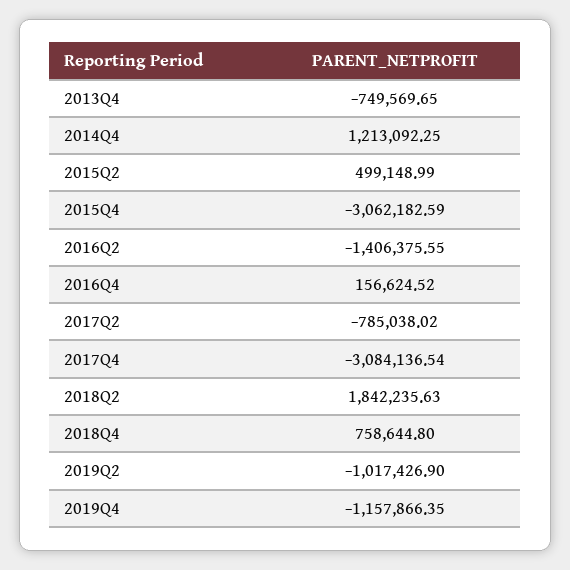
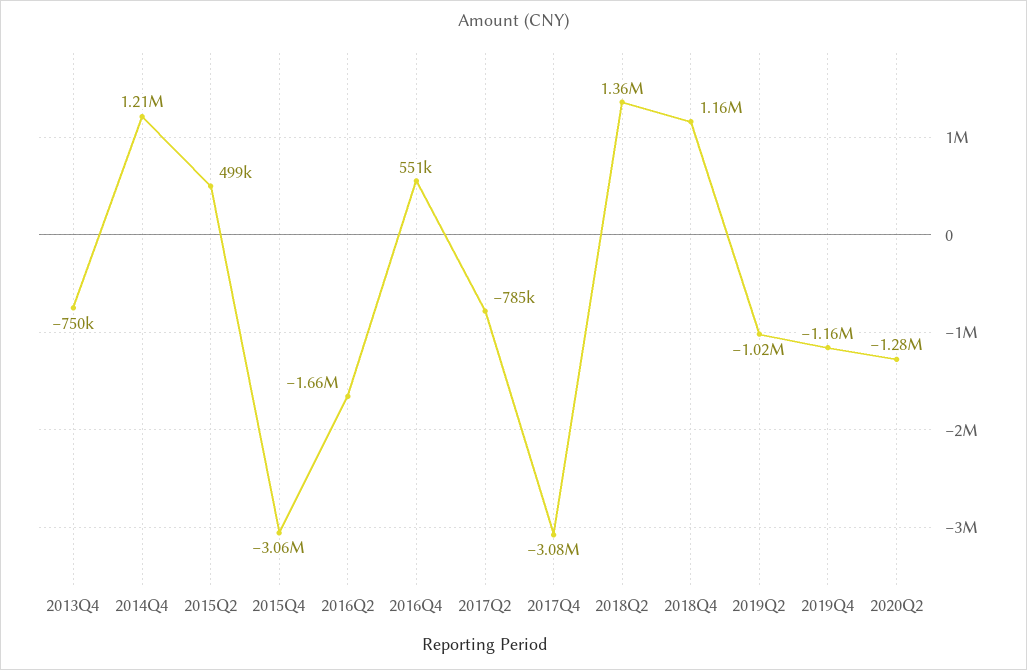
2016Q2: -1406375.55 -> -1660000
2016Q4: 156624.52 -> 551000
2018Q2: 1842235.63 -> 1360000
2018Q4: 758644.8 -> 1160000
2020Q2: none -> -1280000

